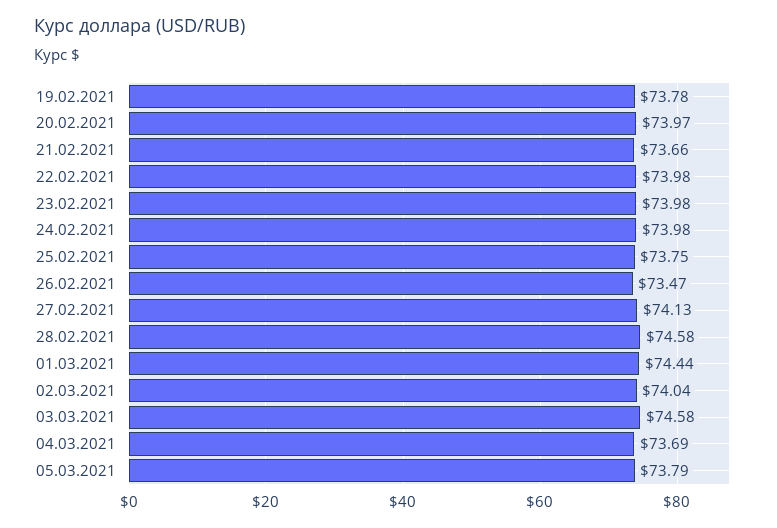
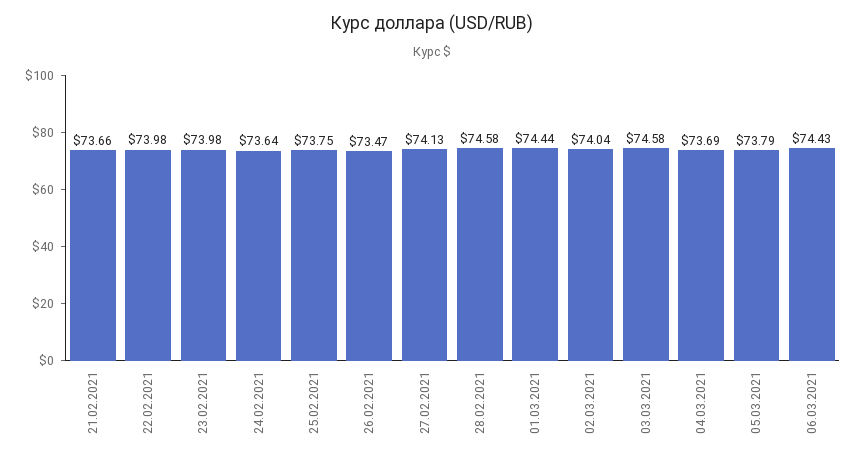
19.02.2021: 73.78 -> none
20.02.2021: 73.97 -> none
24.02.2021: 73.98 -> 73.64
06.03.2021: none -> 74.43

